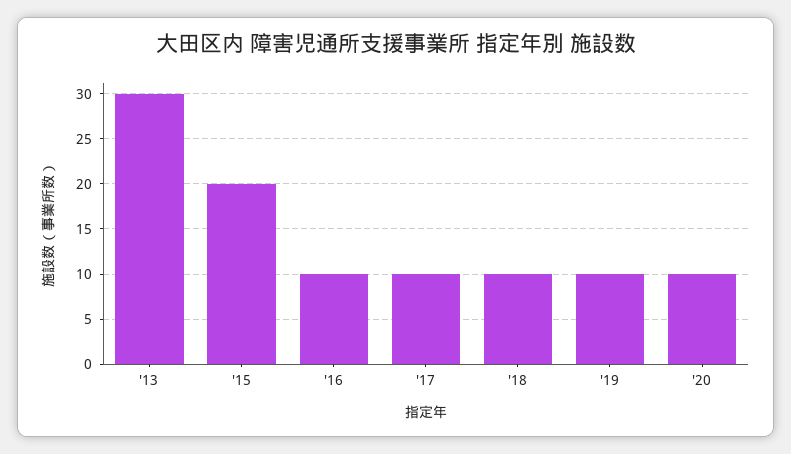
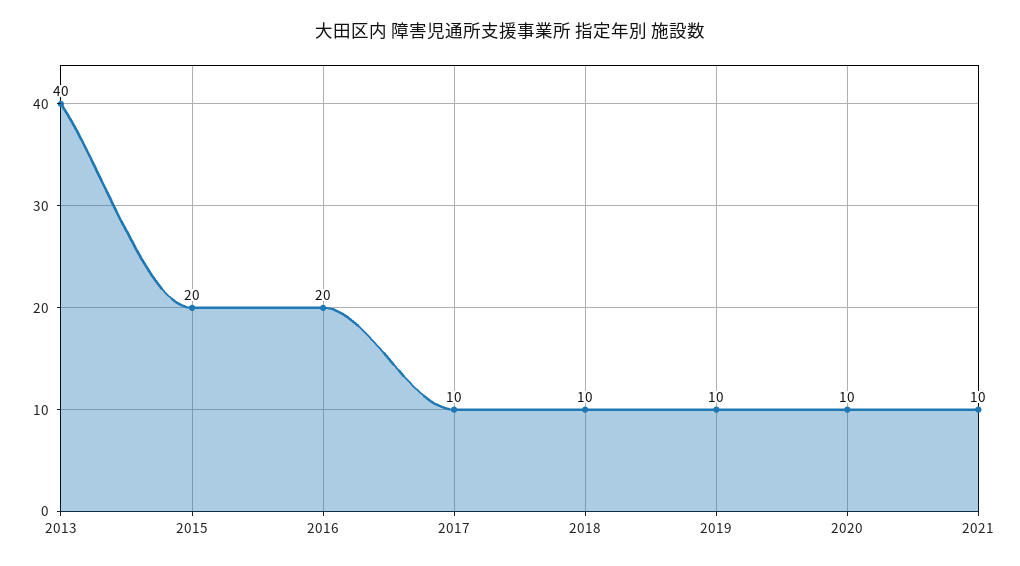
'13: 30 -> 40
'16: 10 -> 20
2021: none -> 10

